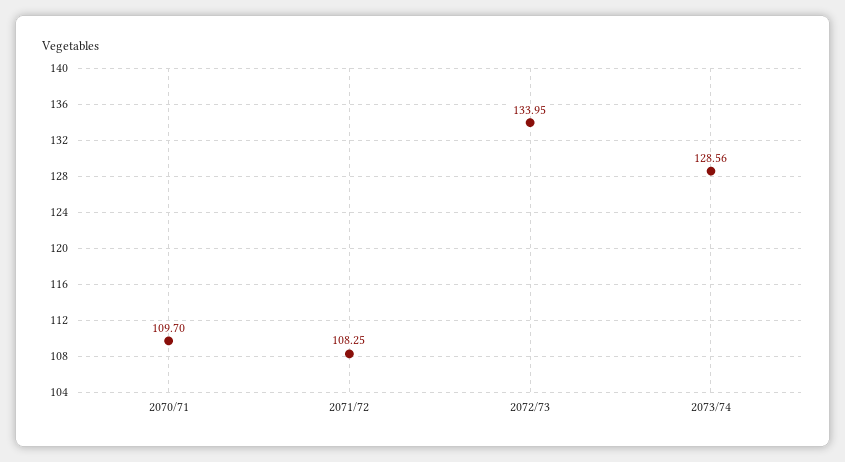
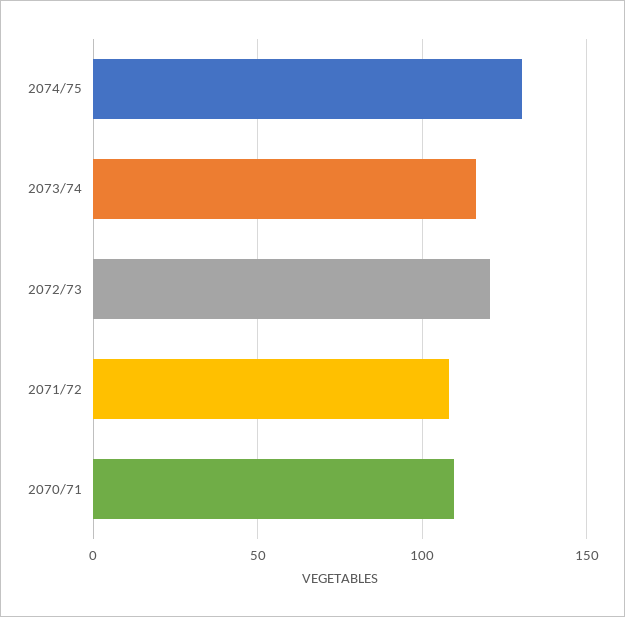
2072/73: 133.95 -> 120
2073/74: 128.56 -> 115
2074/75: none -> 130

